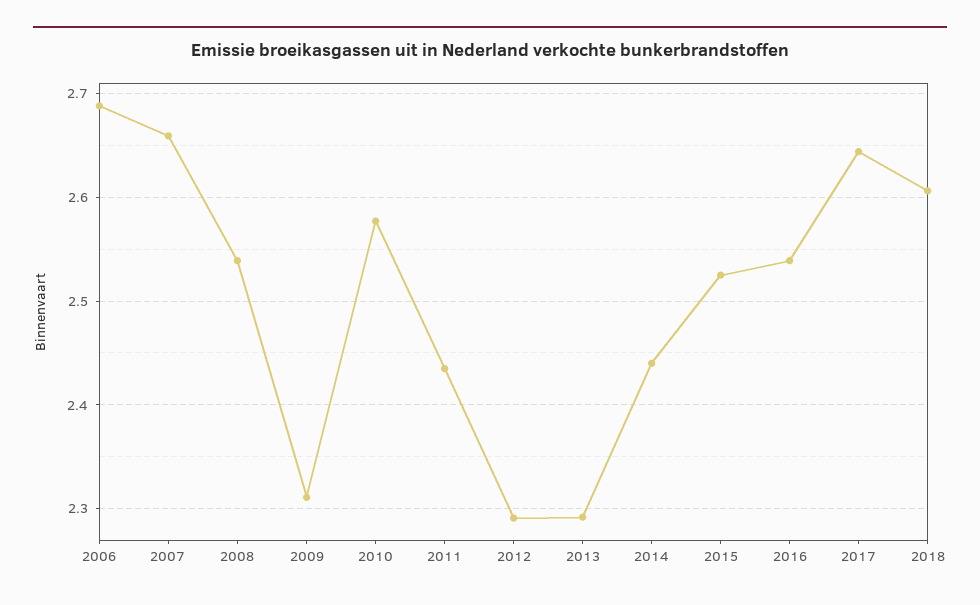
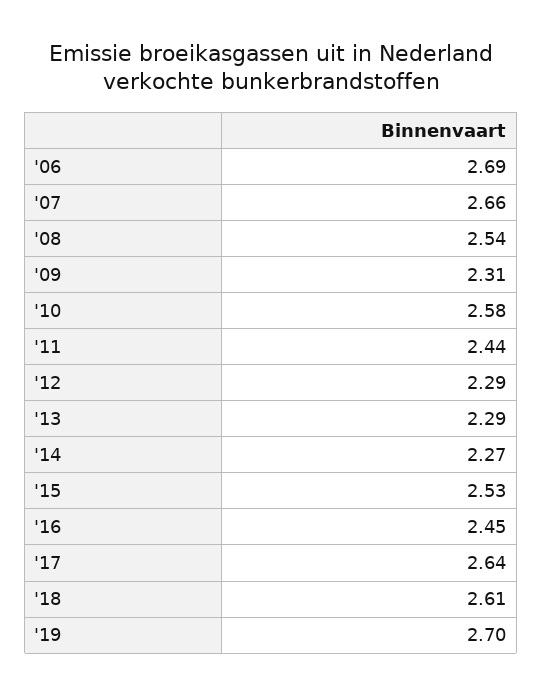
2014: 2.44 -> 2.27
2016: 2.54 -> 2.45
'19: none -> 2.7

